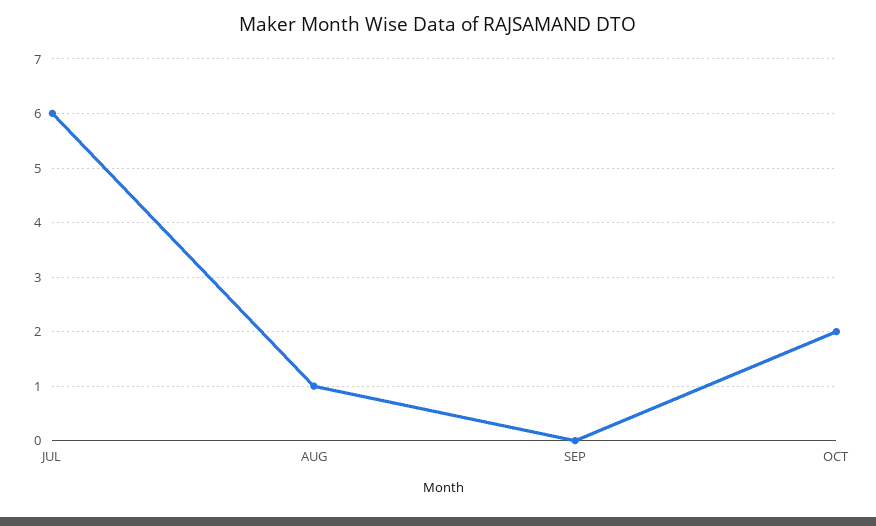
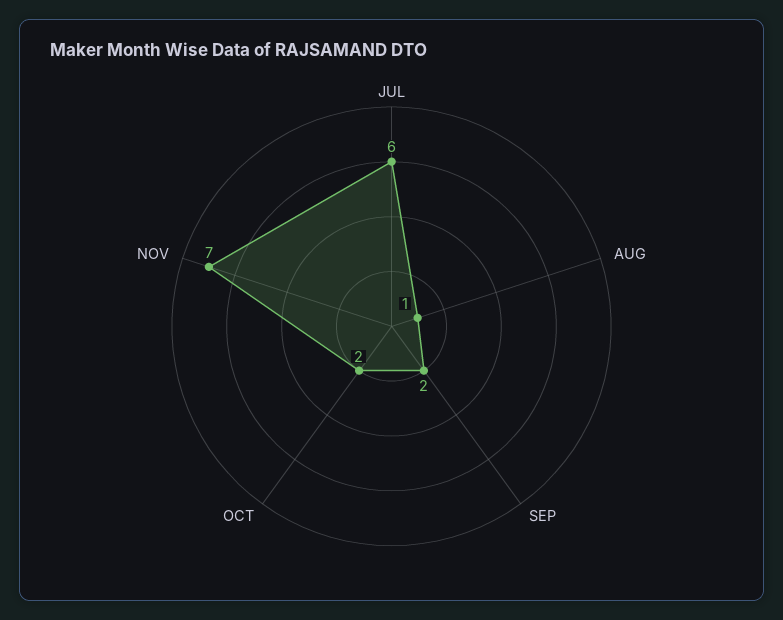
SEP: 0 -> 2
NOV: none -> 7

